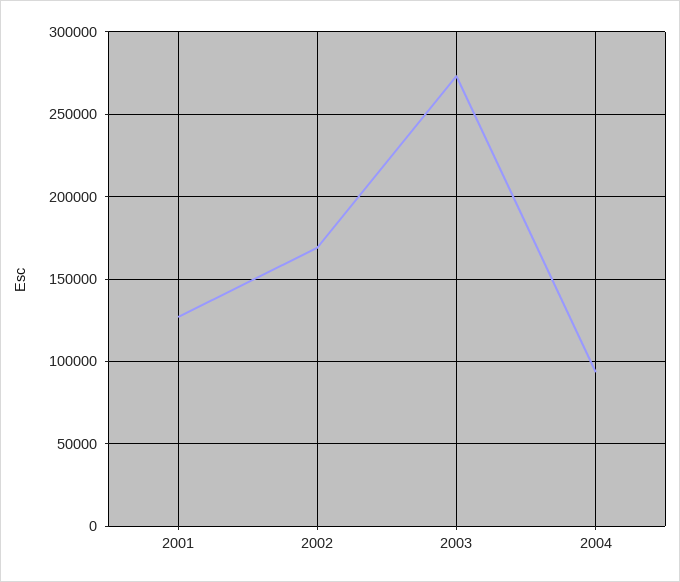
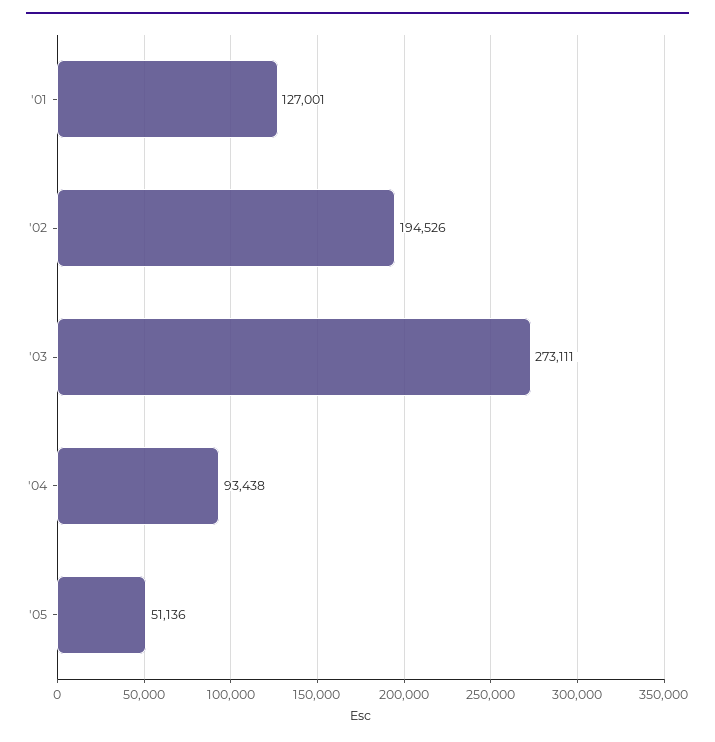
2002: 170000 -> 194526
'05: none -> 51136

